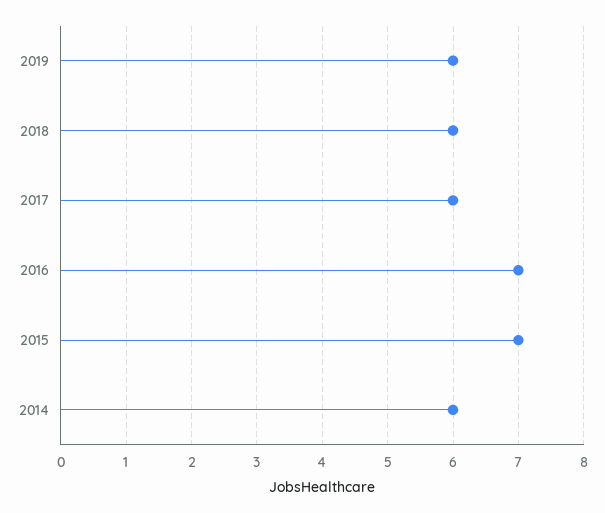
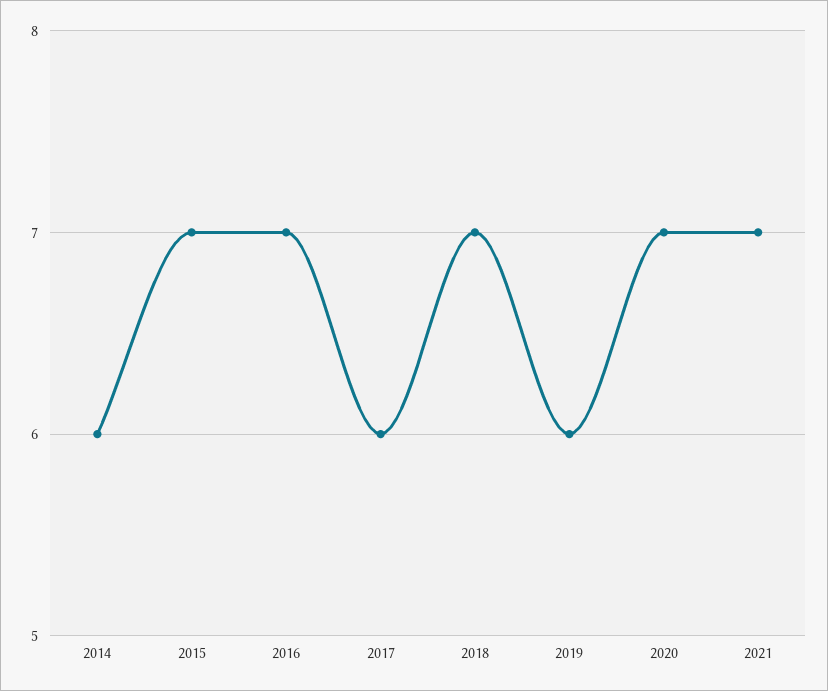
2018: 6 -> 7
2020: none -> 7
2021: none -> 7

